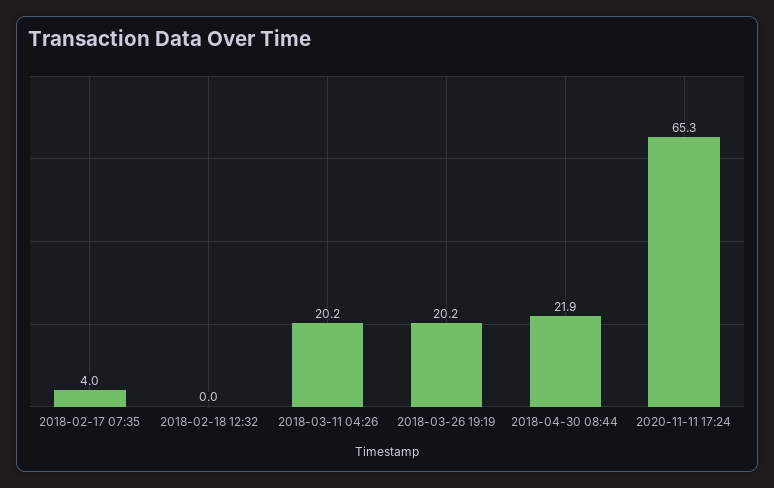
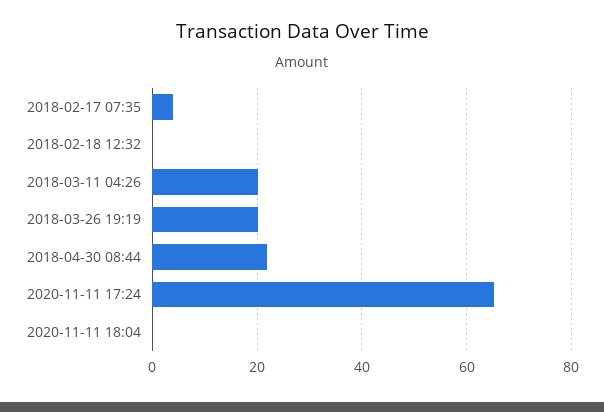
2020-11-11 18:04: none -> 0

